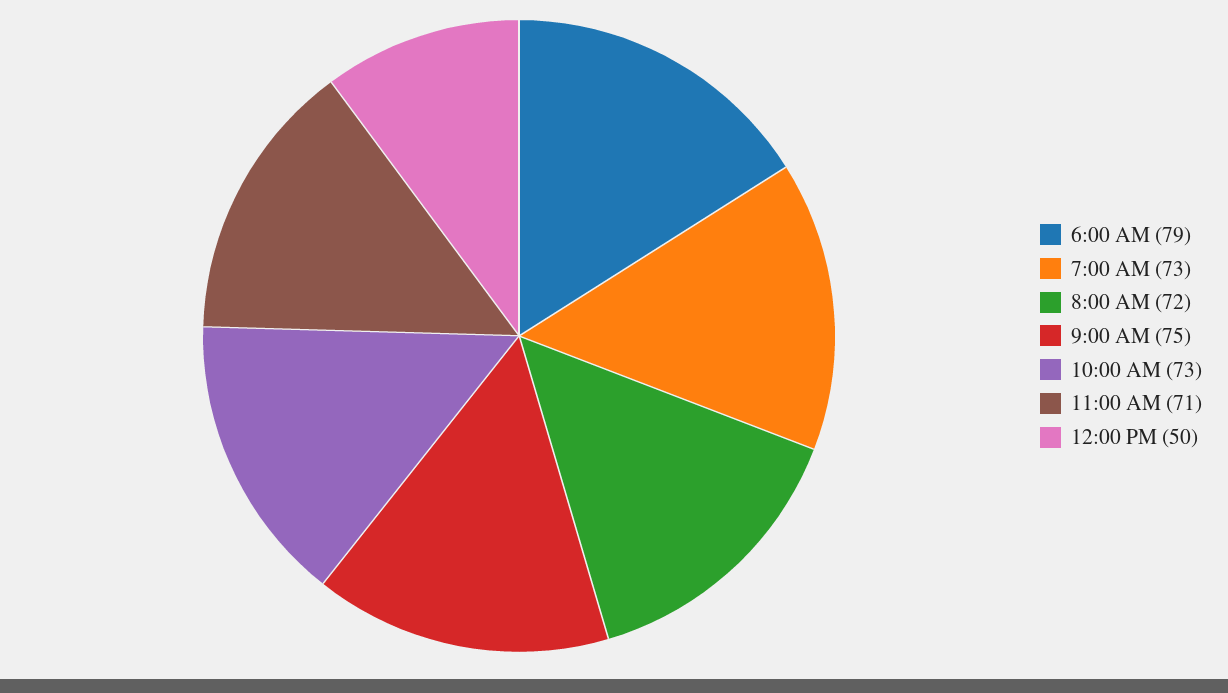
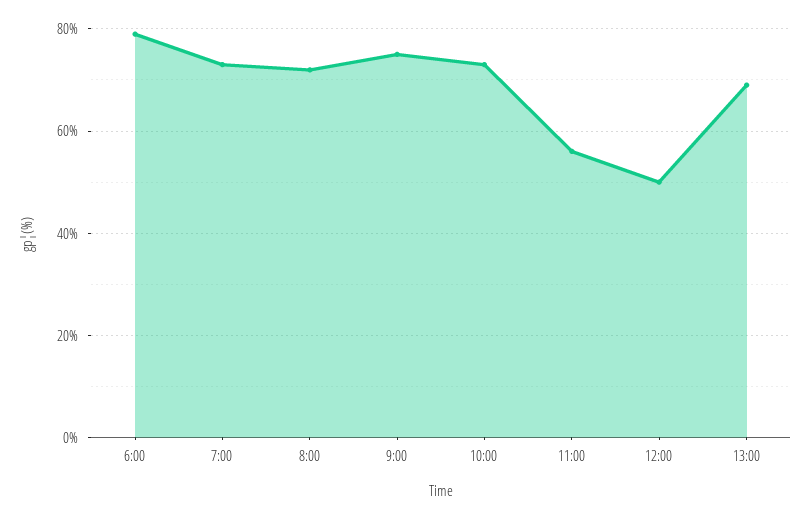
11:00 AM: 71 -> 55
13:00: none -> 70

